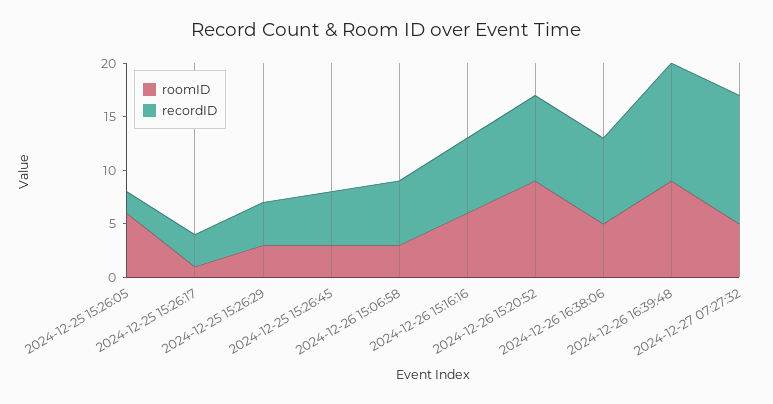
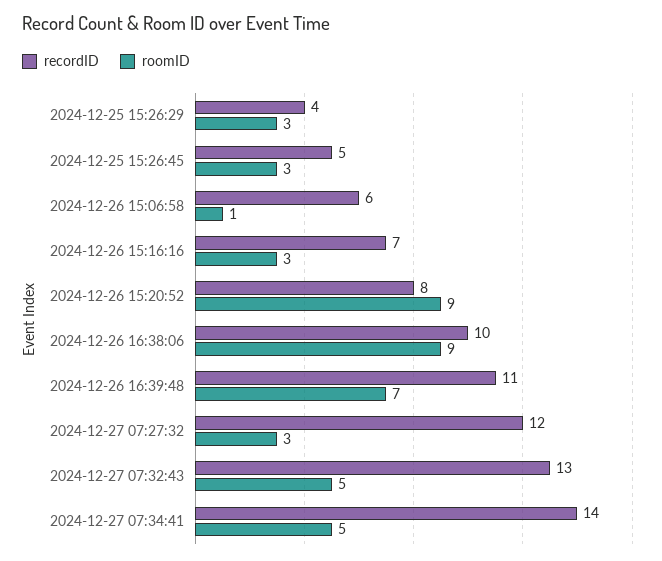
roomID, 2024-12-25 15:26:05: 6 -> none
recordID, 2024-12-25 15:26:05: 2 -> none
roomID, 2024-12-25 15:26:17: 1 -> none
recordID, 2024-12-25 15:26:17: 3 -> none
roomID, 2024-12-26 15:06:58: 3 -> 1
roomID, 2024-12-26 15:16:16: 6 -> 3
roomID, 2024-12-26 16:38:06: 5 -> 9
recordID, 2024-12-26 16:38:06: 8 -> 10
roomID, 2024-12-26 16:39:48: 9 -> 7
roomID, 2024-12-27 07:27:32: 5 -> 3
recordID, 2024-12-27 07:32:43: none -> 13
roomID, 2024-12-27 07:32:43: none -> 5
recordID, 2024-12-27 07:34:41: none -> 14
roomID, 2024-12-27 07:34:41: none -> 5

